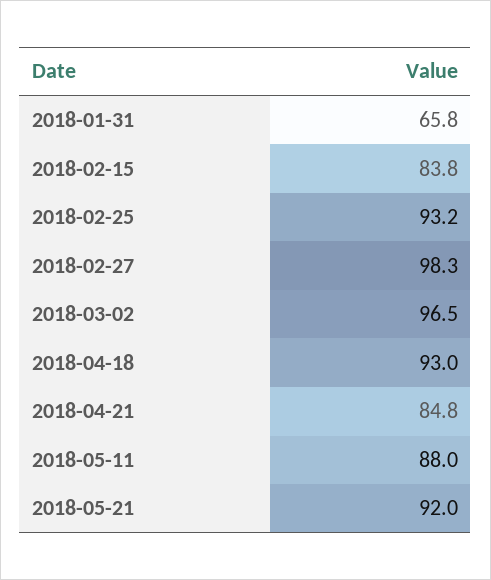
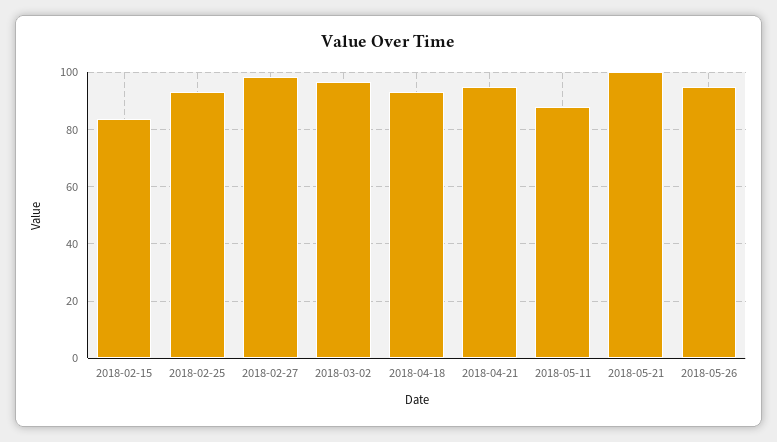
2018-01-31: 65.8 -> none
2018-04-21: 84.8 -> 95
2018-05-21: 92 -> 100
2018-05-26: none -> 95

